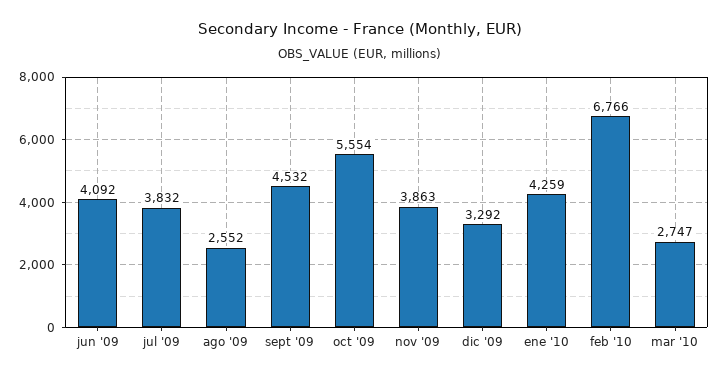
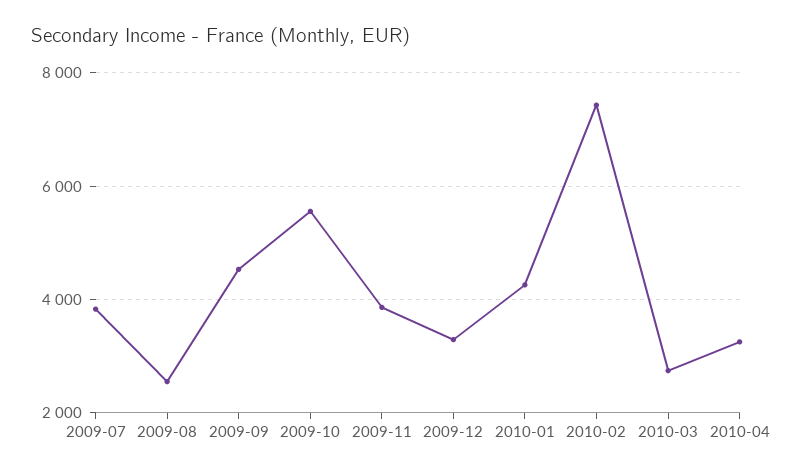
jun '09: 4092 -> none
feb '10: 6766 -> 7400
2010-04: none -> 3200

